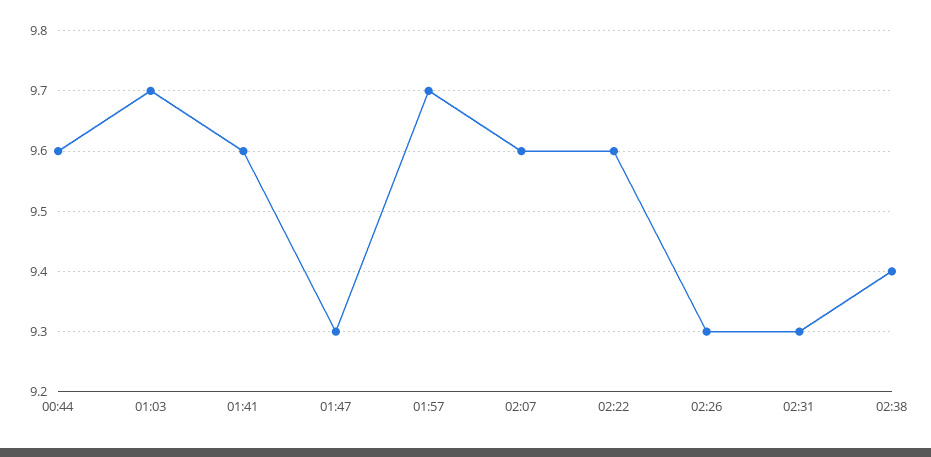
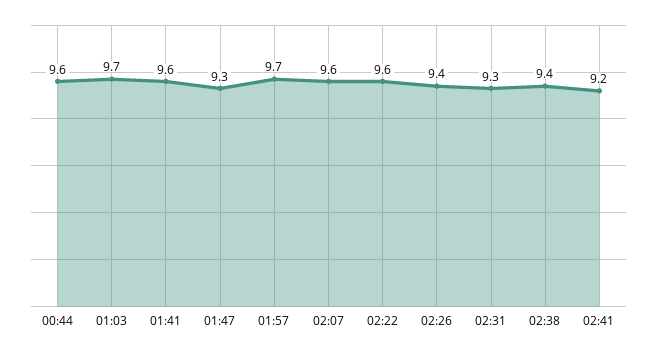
02:26: 9.3 -> 9.4
02:41: none -> 9.2

